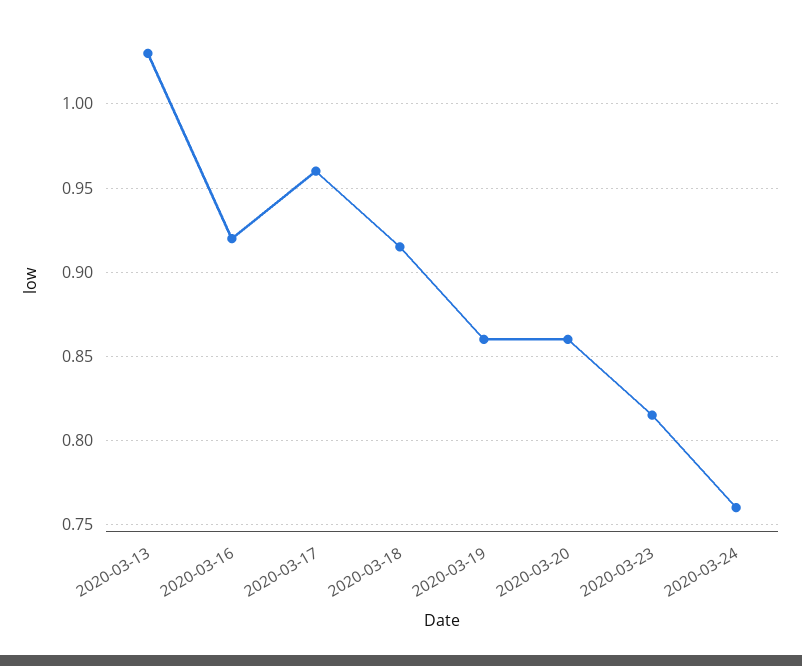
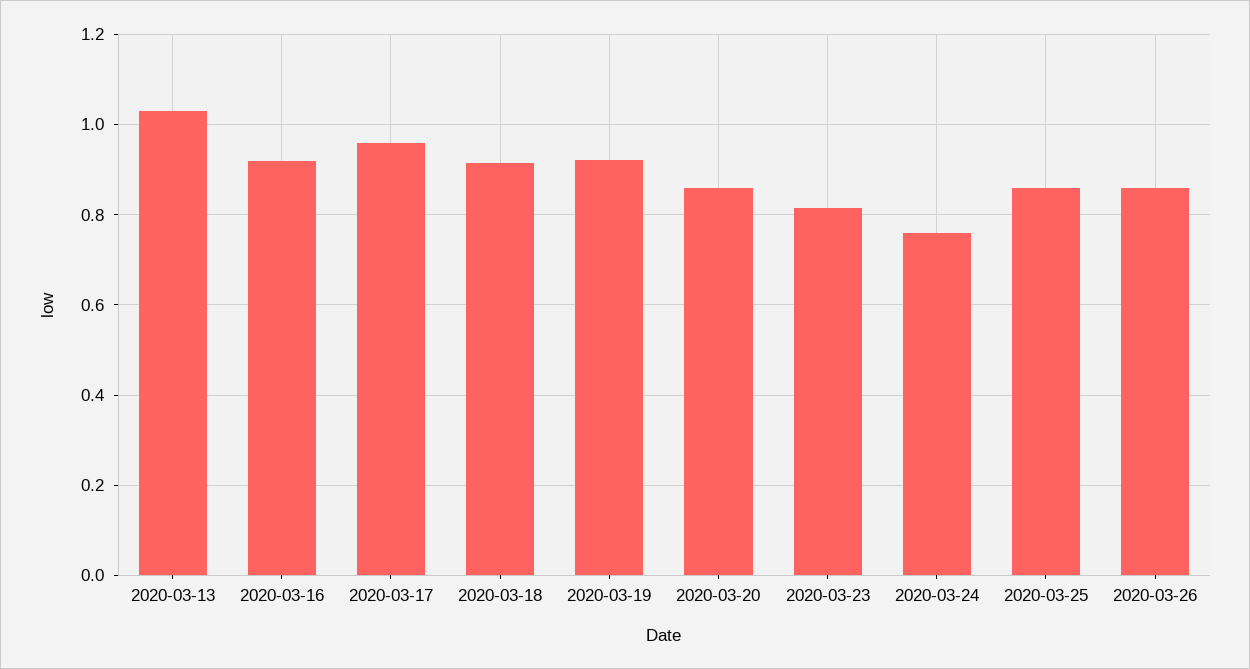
2020-03-19: 0.86 -> 0.92
2020-03-25: none -> 0.86
2020-03-26: none -> 0.86

